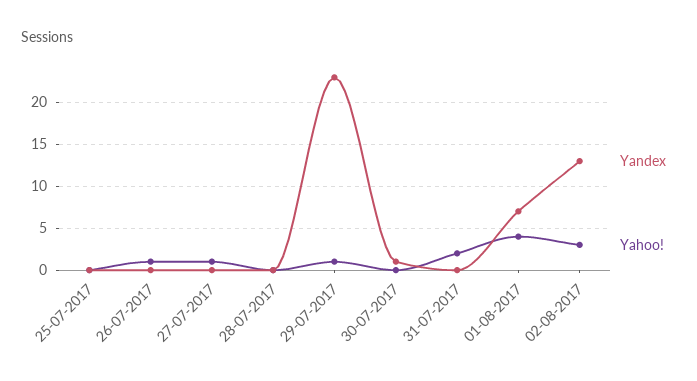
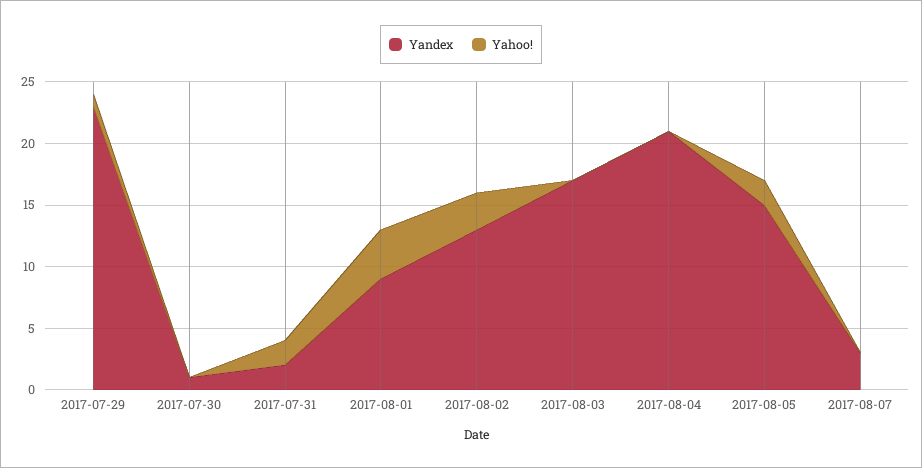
Yandex, 25-07-2017: 0 -> none
Yahoo!, 25-07-2017: 0 -> none
Yandex, 26-07-2017: 0 -> none
Yahoo!, 26-07-2017: 1 -> none
Yandex, 27-07-2017: 0 -> none
Yahoo!, 27-07-2017: 1 -> none
Yandex, 28-07-2017: 0 -> none
Yahoo!, 28-07-2017: 0 -> none
Yandex, 31-07-2017: 0 -> 2
Yandex, 01-08-2017: 7 -> 9
Yandex, 2017-08-03: none -> 17
Yahoo!, 2017-08-03: none -> 0
Yandex, 2017-08-04: none -> 21
Yahoo!, 2017-08-04: none -> 0
Yandex, 2017-08-05: none -> 15
Yahoo!, 2017-08-05: none -> 2
Yandex, 2017-08-07: none -> 3
Yahoo!, 2017-08-07: none -> 0

